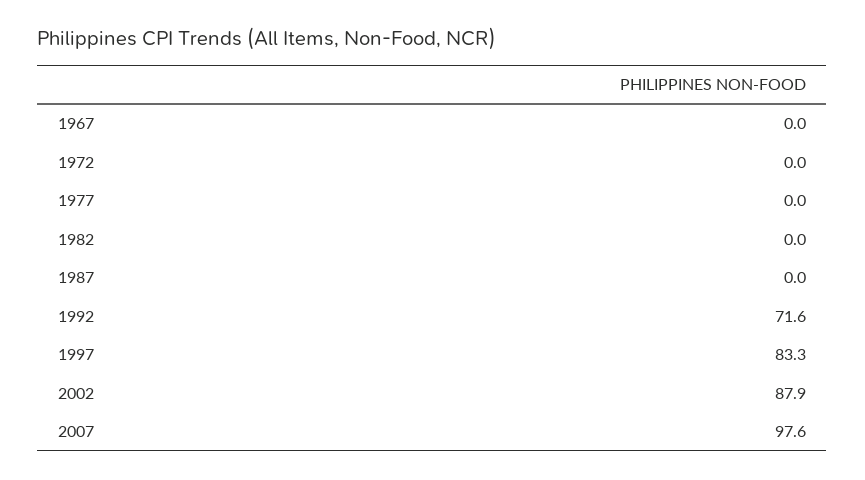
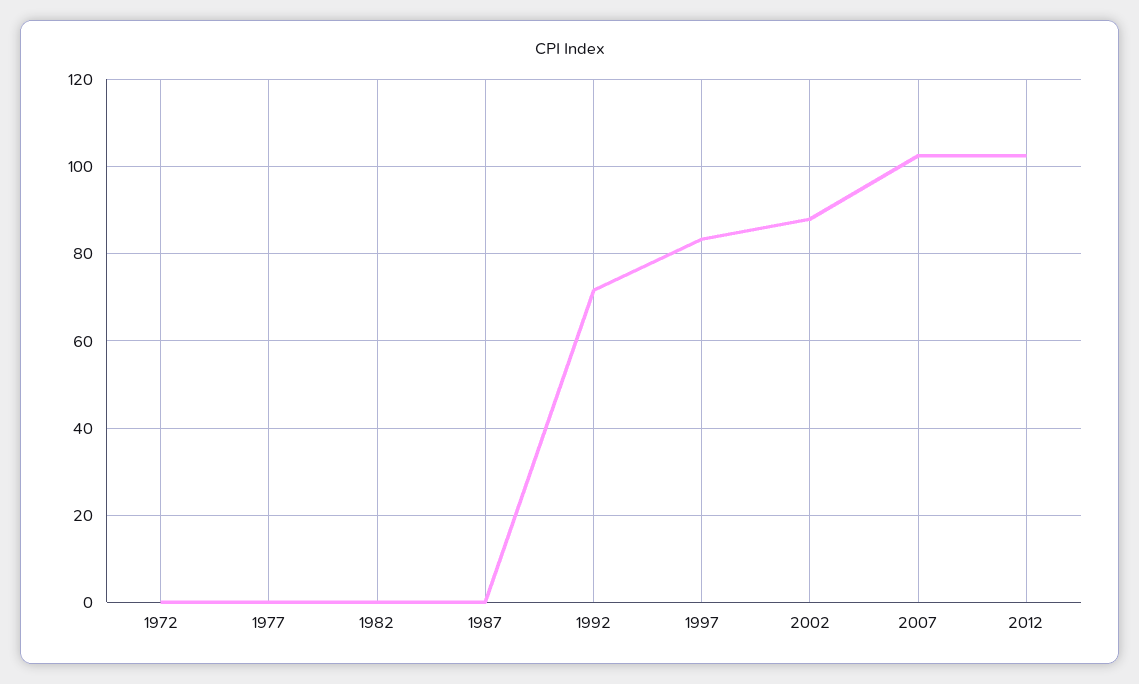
1967: 0 -> none
2007: 97.6 -> 102
2012: none -> 102

